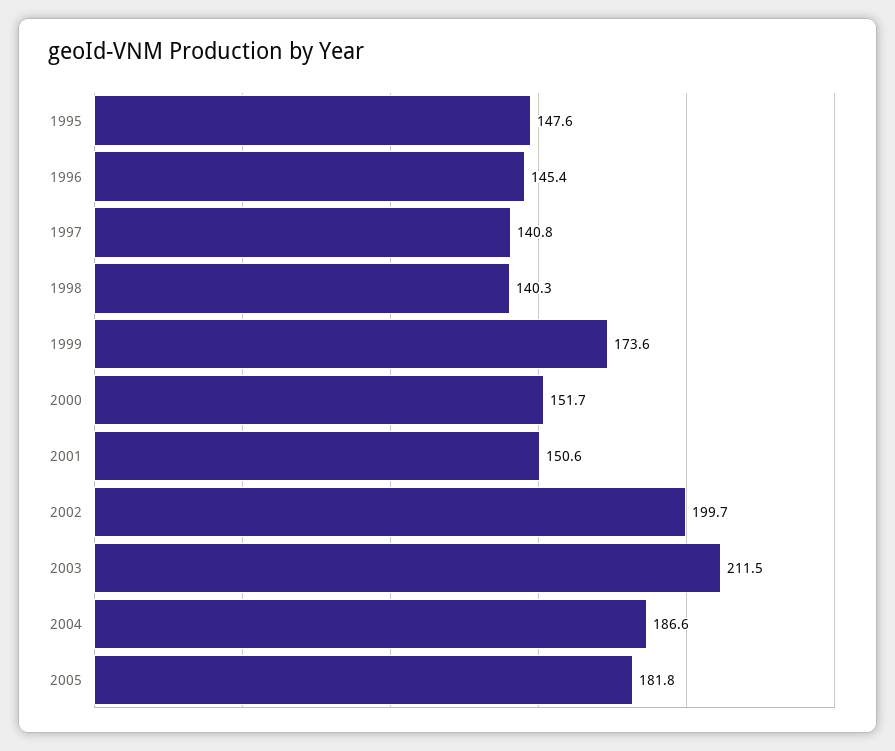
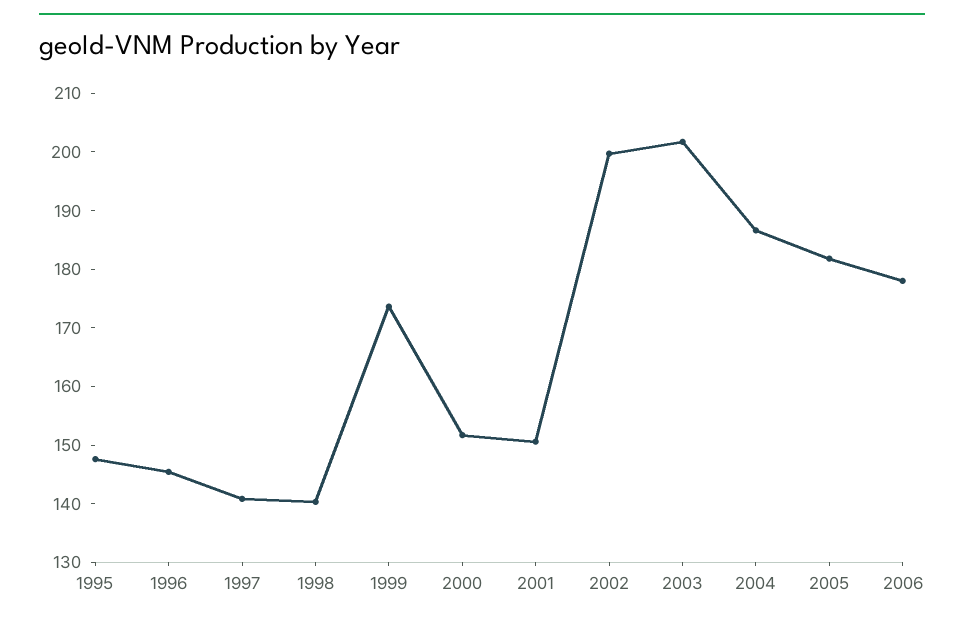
2003: 211.5 -> 202
2006: none -> 178

